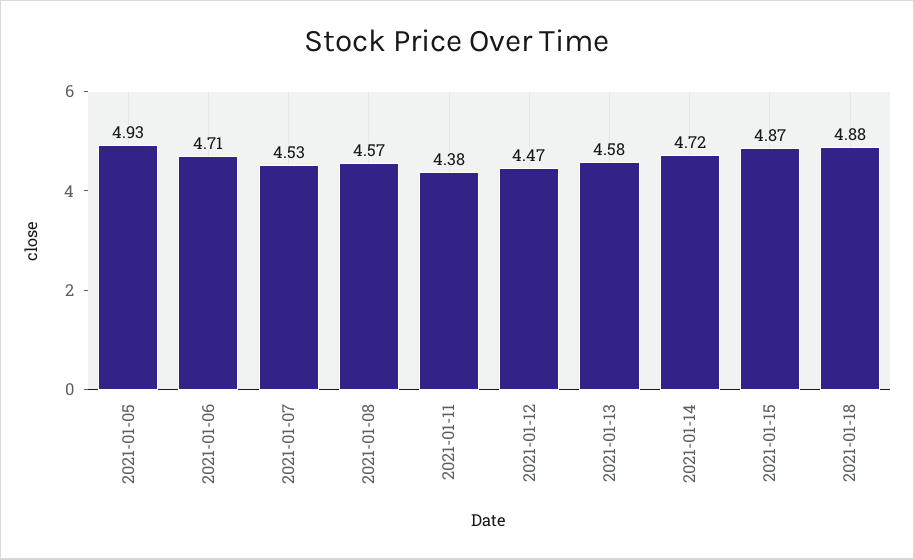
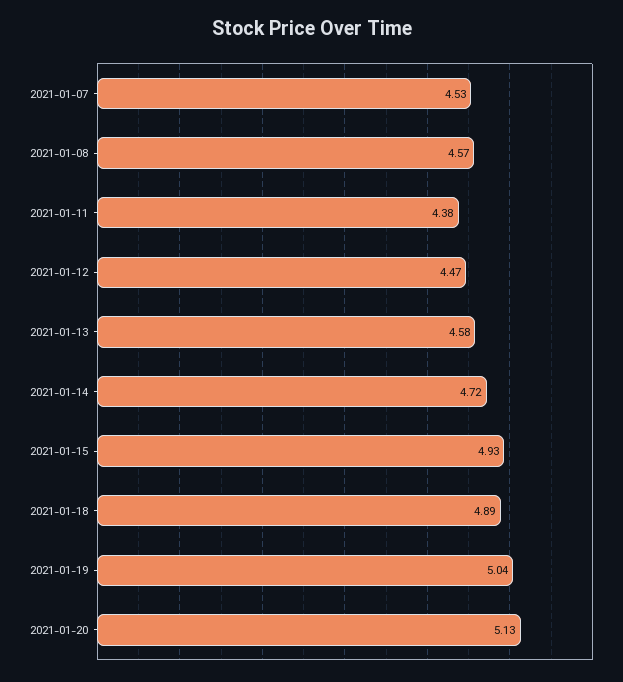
2021-01-05: 4.93 -> none
2021-01-06: 4.71 -> none
2021-01-15: 4.87 -> 4.93
2021-01-18: 4.88 -> 4.89
2021-01-19: none -> 5.04
2021-01-20: none -> 5.13

